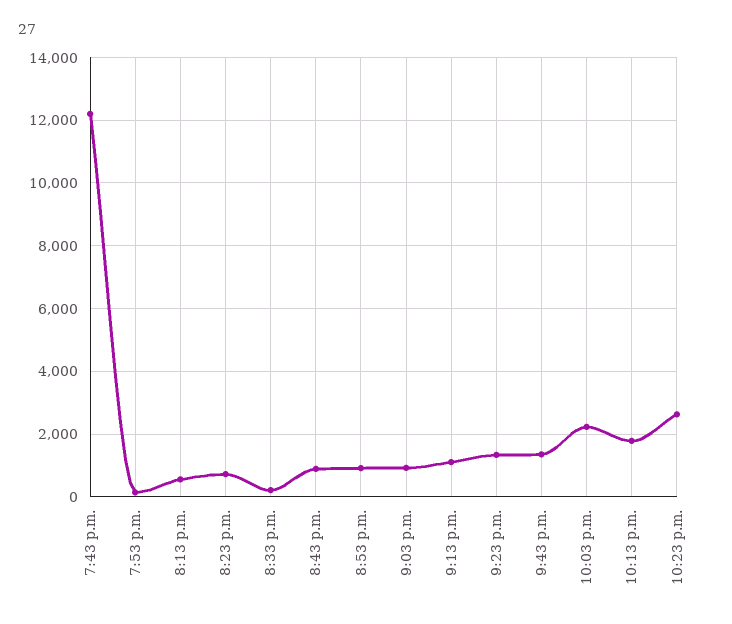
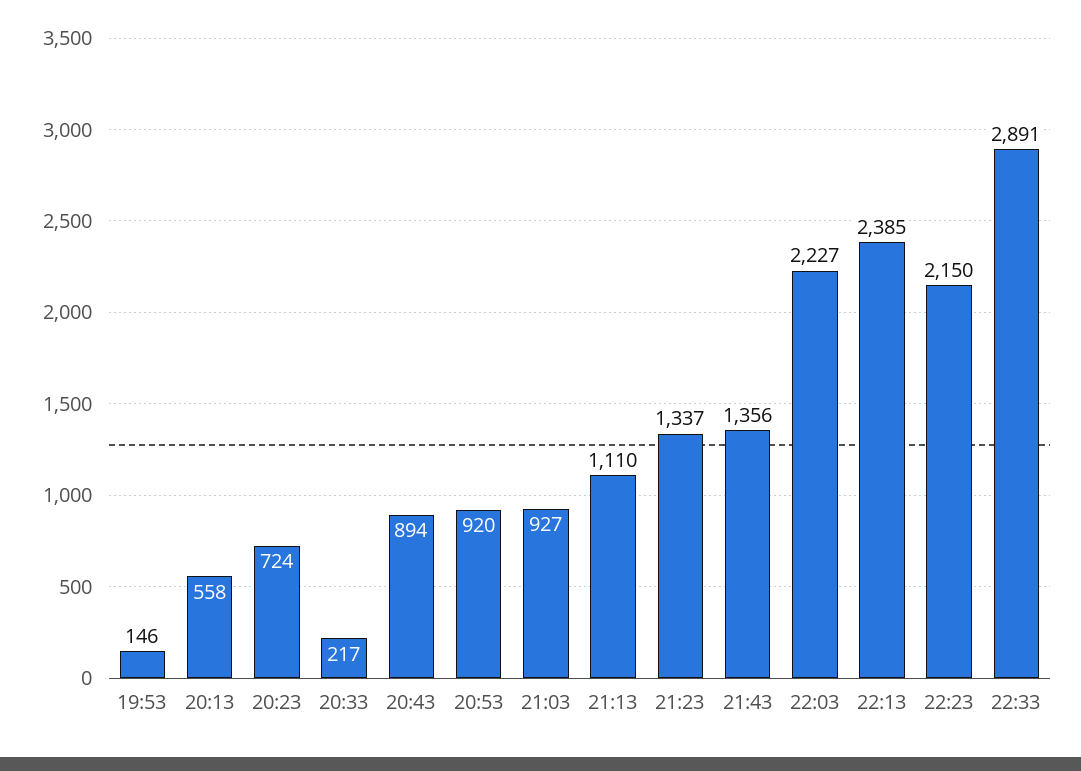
7:43 p.m.: 12200 -> none
10:13 p.m.: 1800 -> 2385
10:23 p.m.: 2600 -> 2150
22:33: none -> 2891

